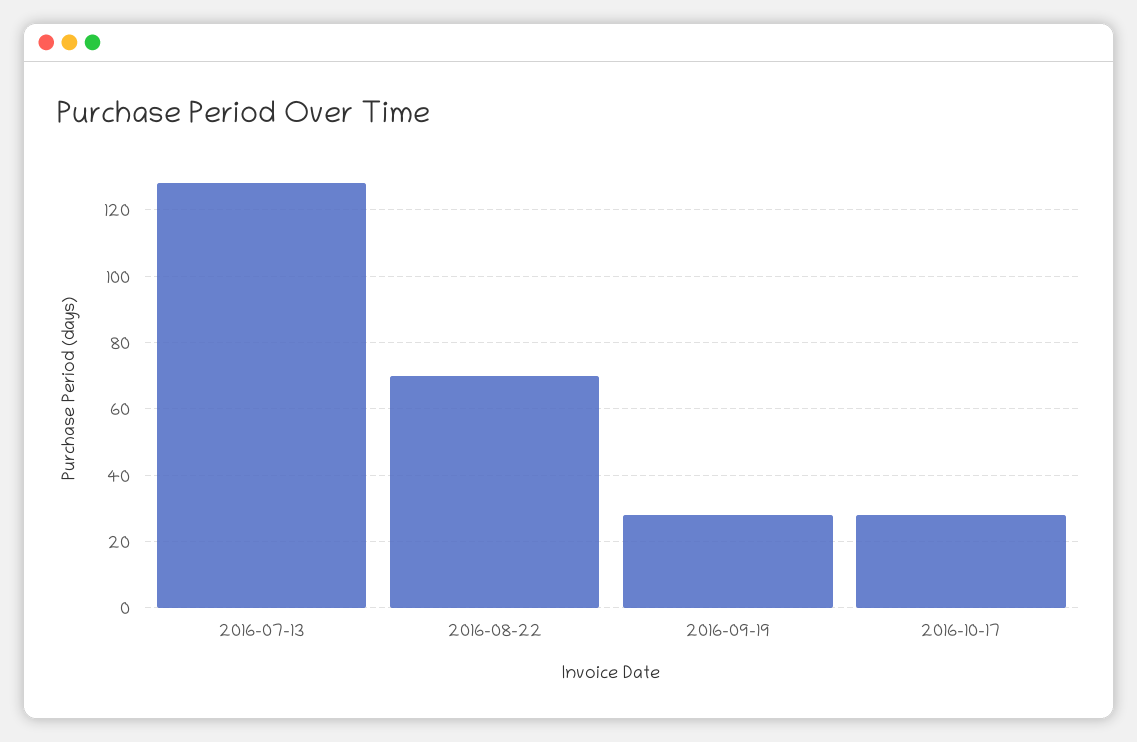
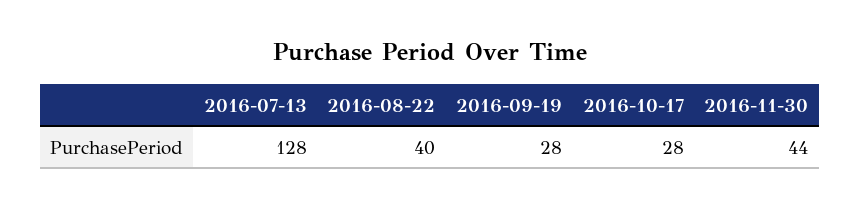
2016-08-22: 70 -> 40
2016-11-30: none -> 44

